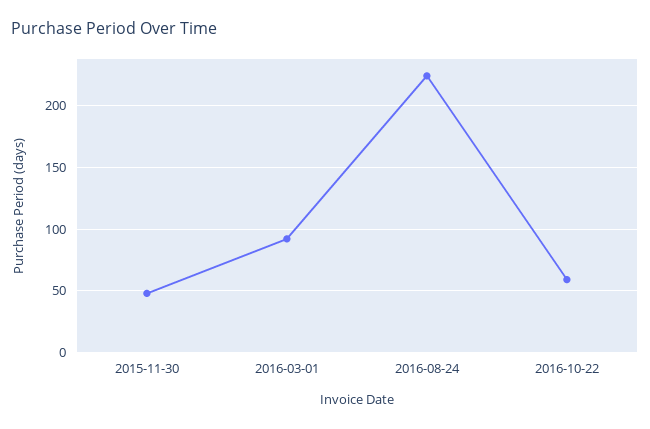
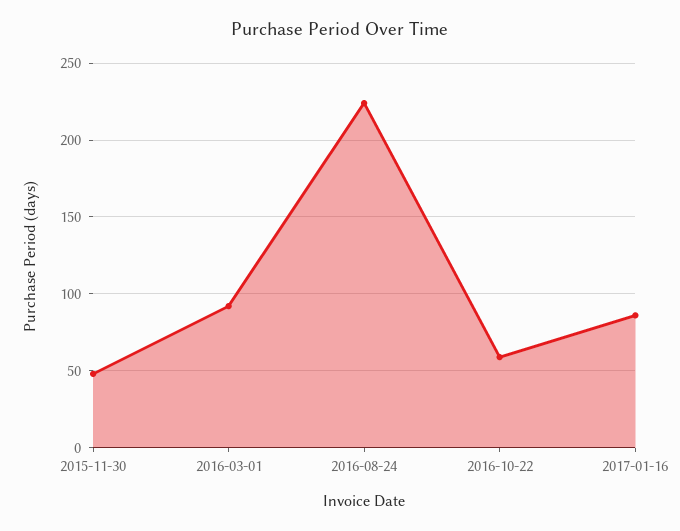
2017-01-16: none -> 85

